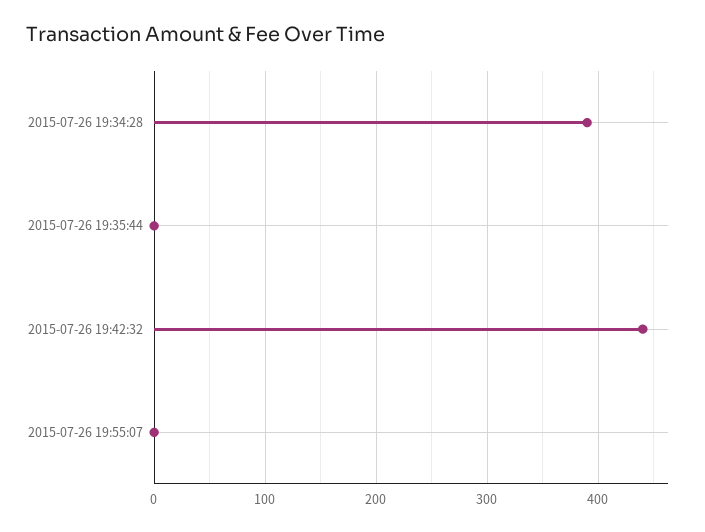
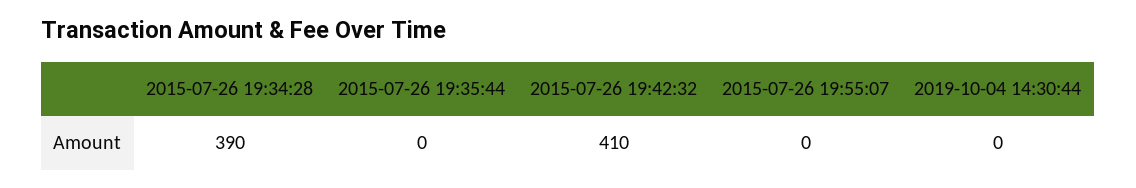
2015-07-26 19:42:32: 440 -> 410
2019-10-04 14:30:44: none -> 0

